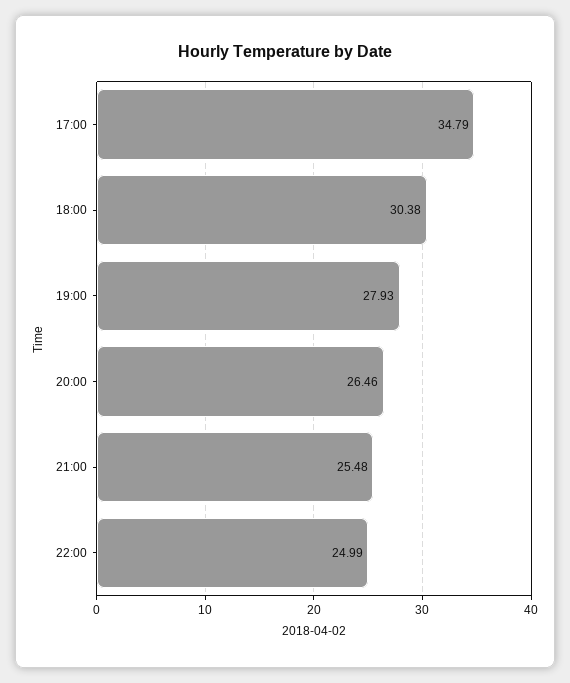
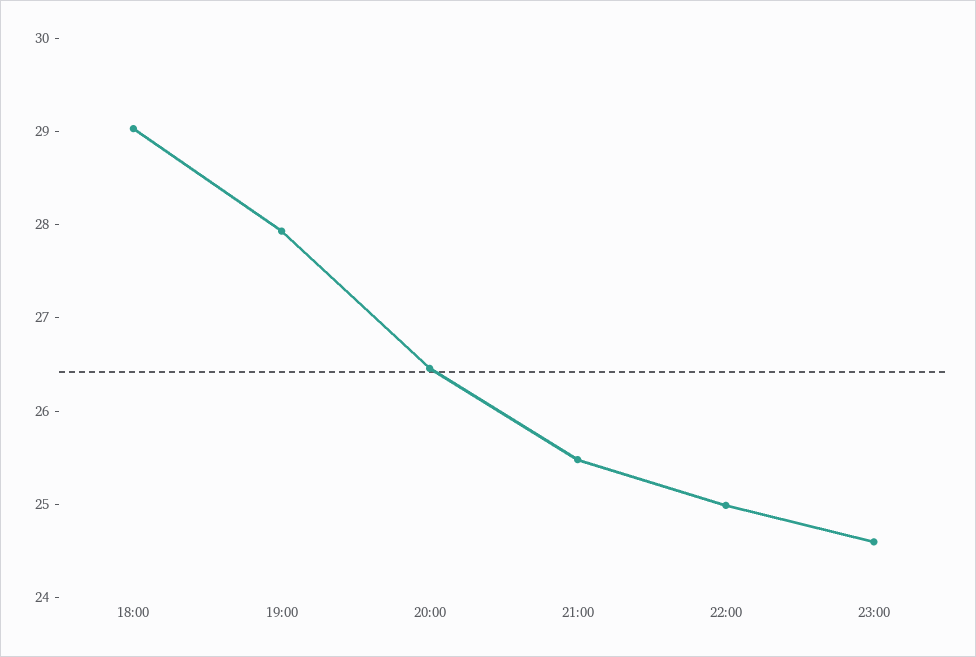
17:00: 34.79 -> none
18:00: 30.38 -> 29
23:00: none -> 24.6

